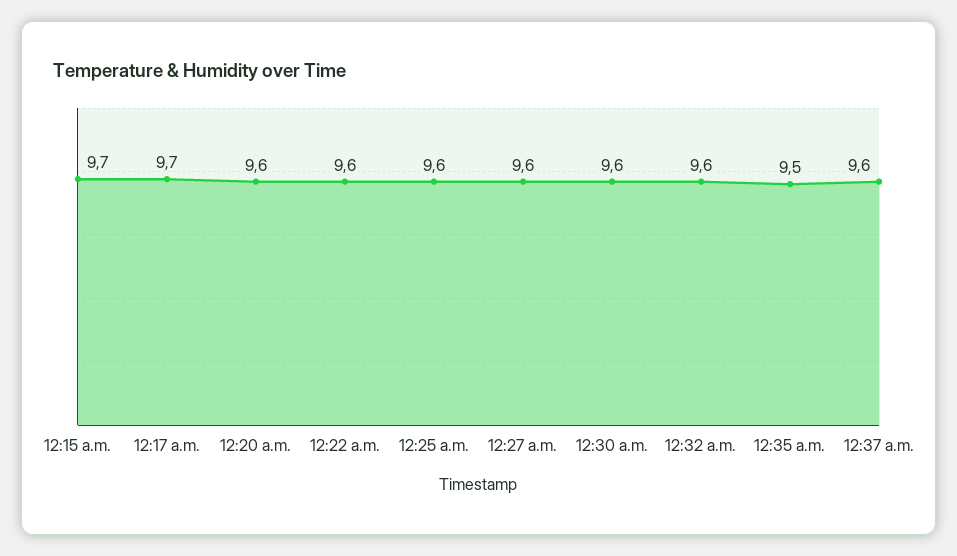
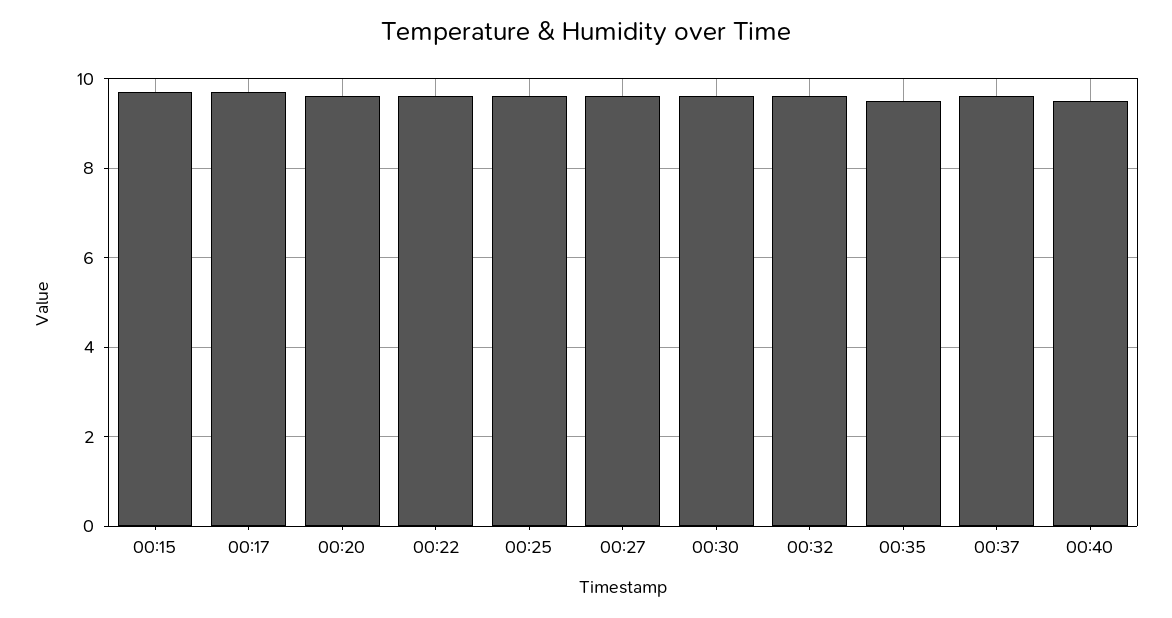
00:40: none -> 9.5

